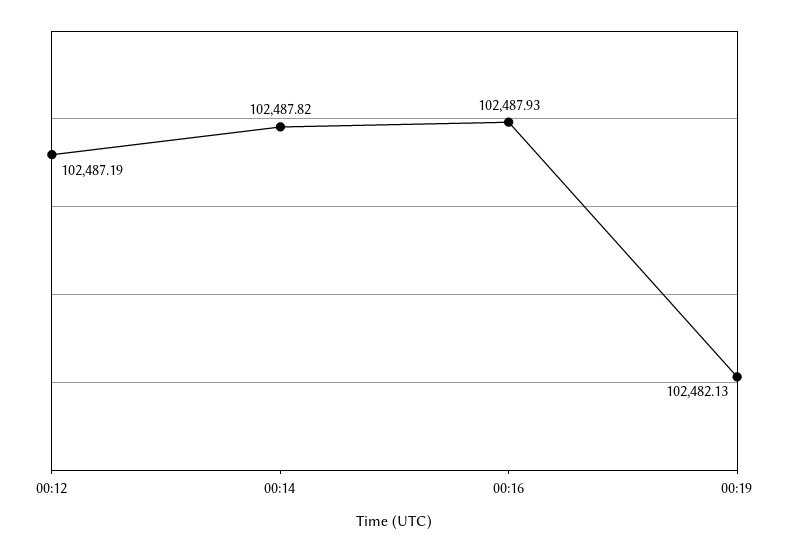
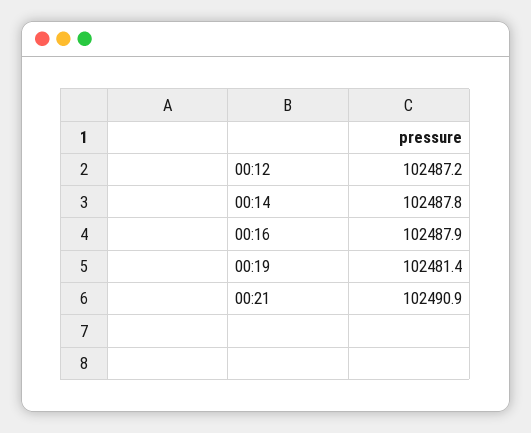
00:19: 102482.13 -> 102481.4
00:21: none -> 102490.9

